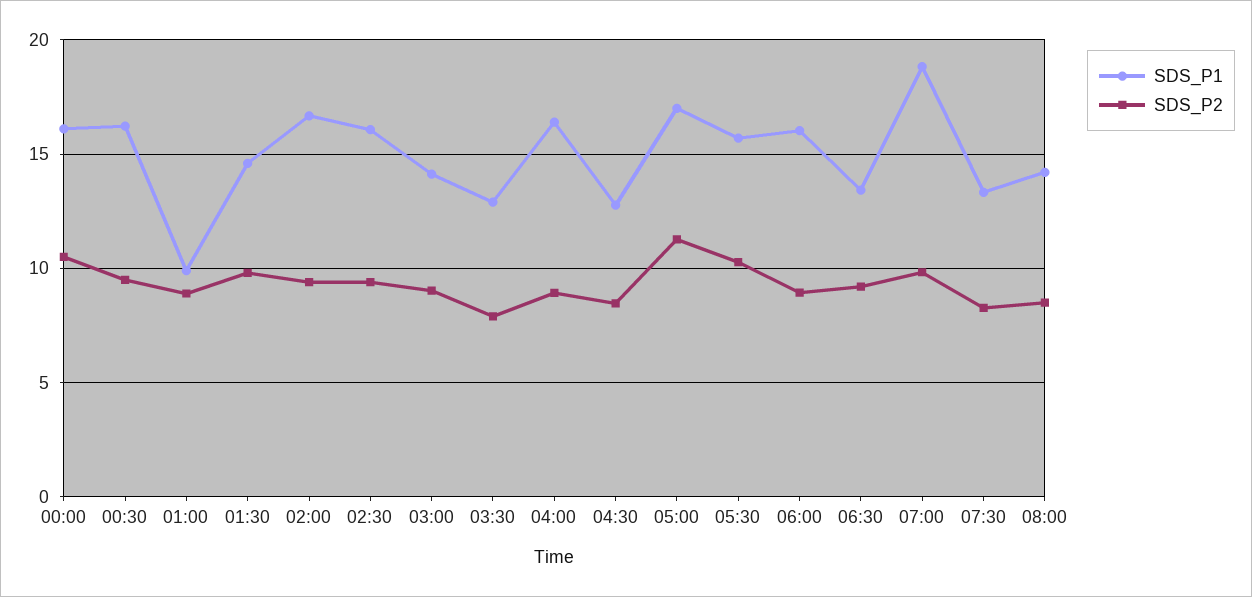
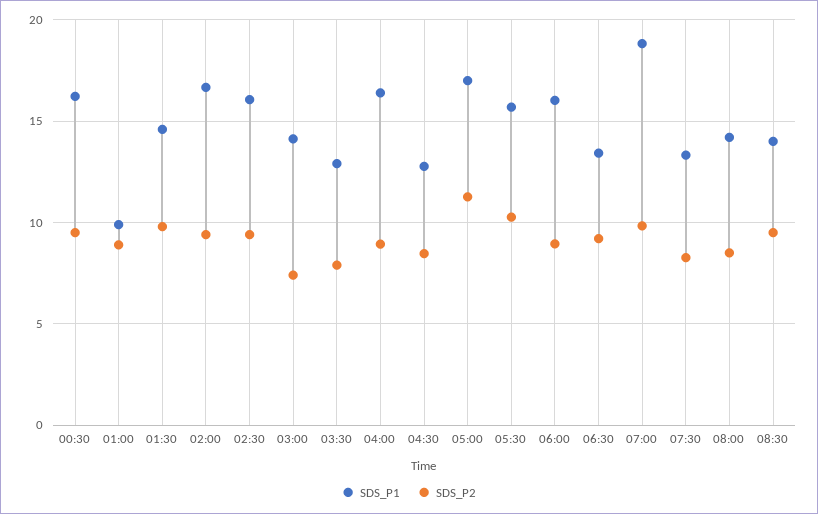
SDS_P1, 00:00: 16 -> none
SDS_P2, 00:00: 10.5 -> none
SDS_P2, 03:00: 9 -> 7.5
SDS_P1, 08:30: none -> 14
SDS_P2, 08:30: none -> 9.5

